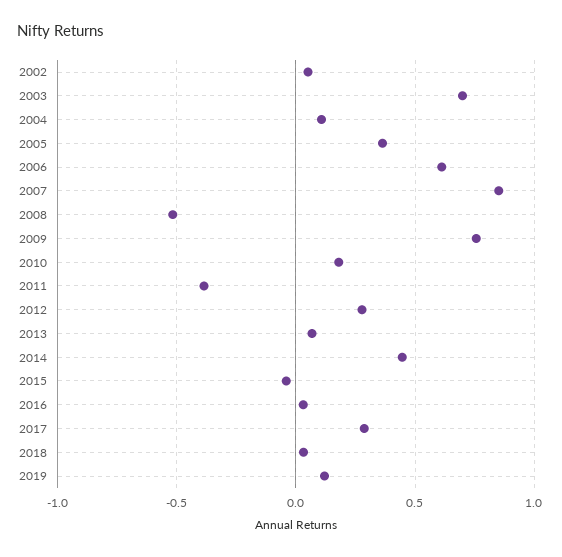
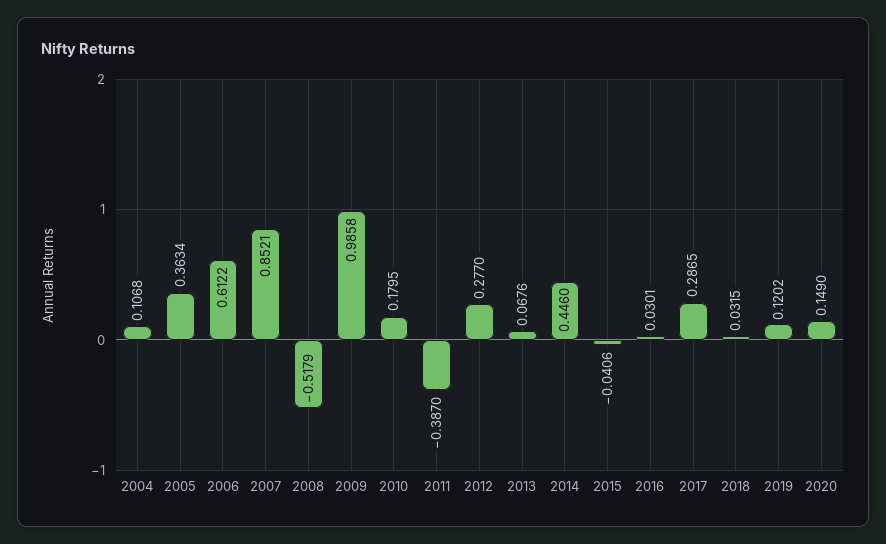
2002: 0.05 -> none
2003: 0.7 -> none
2009: 0.75 -> 0.9858
2020: none -> 0.149

